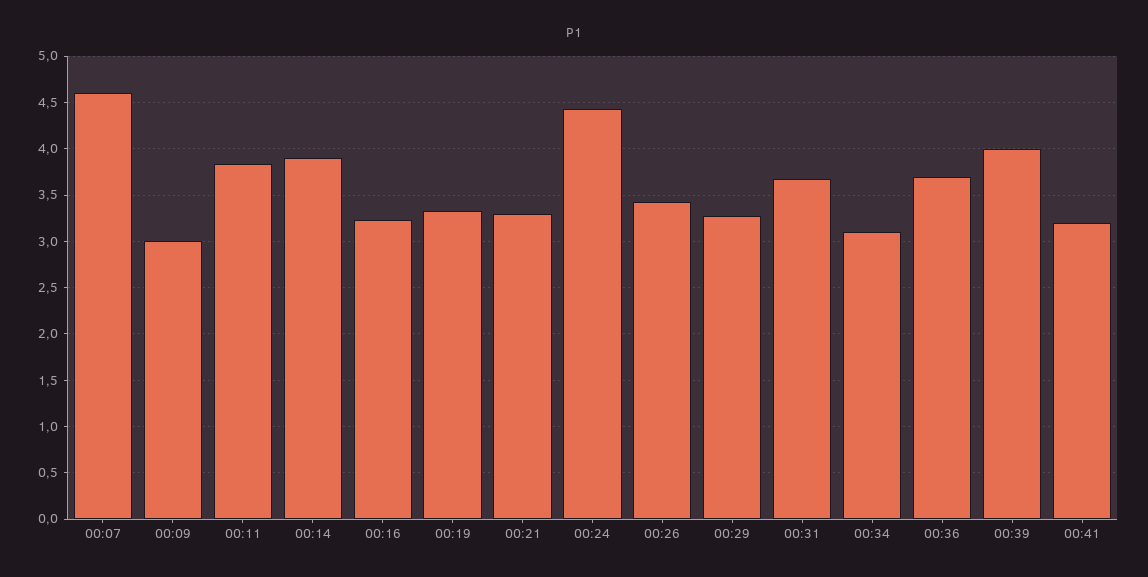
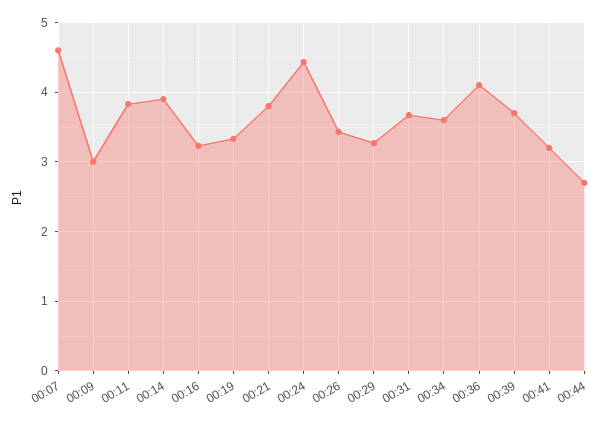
00:21: 3.3 -> 3.8
00:34: 3.1 -> 3.6
00:36: 3.7 -> 4.1
00:39: 4 -> 3.7
00:44: none -> 2.7

